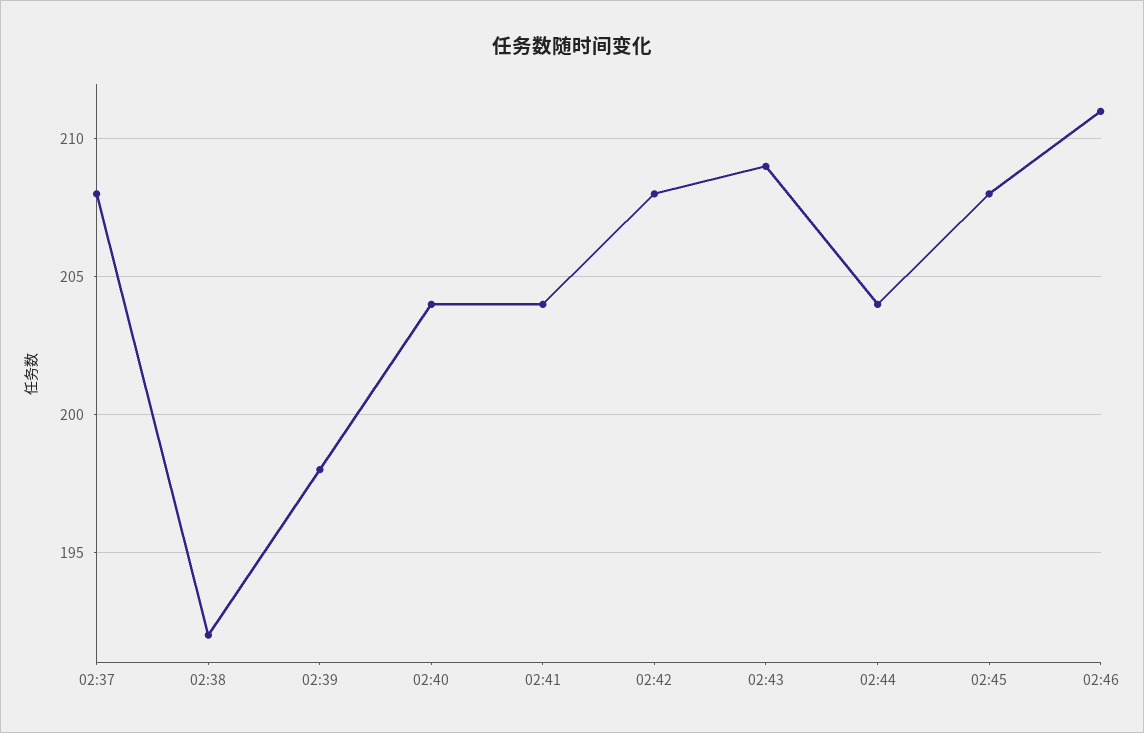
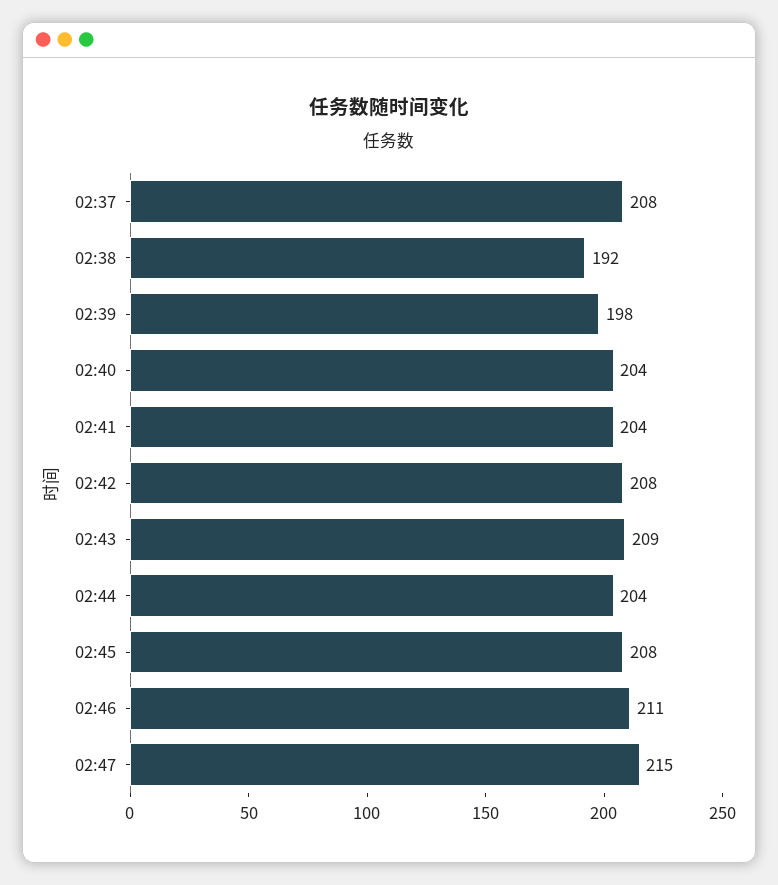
02:47: none -> 215

